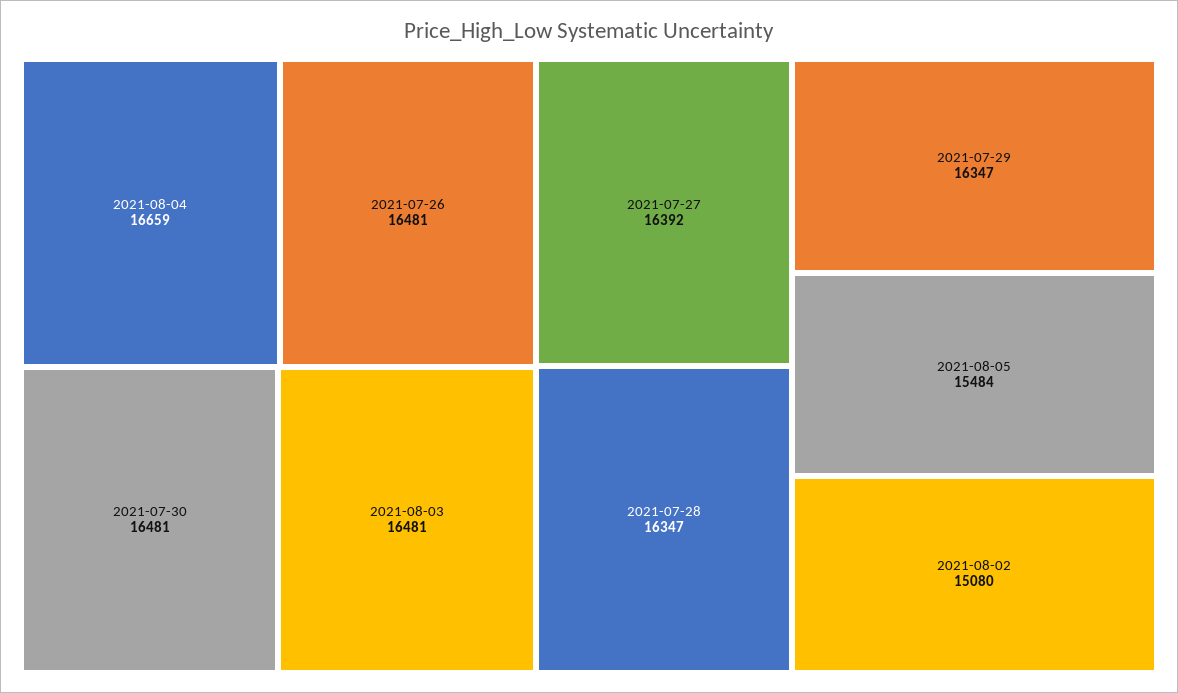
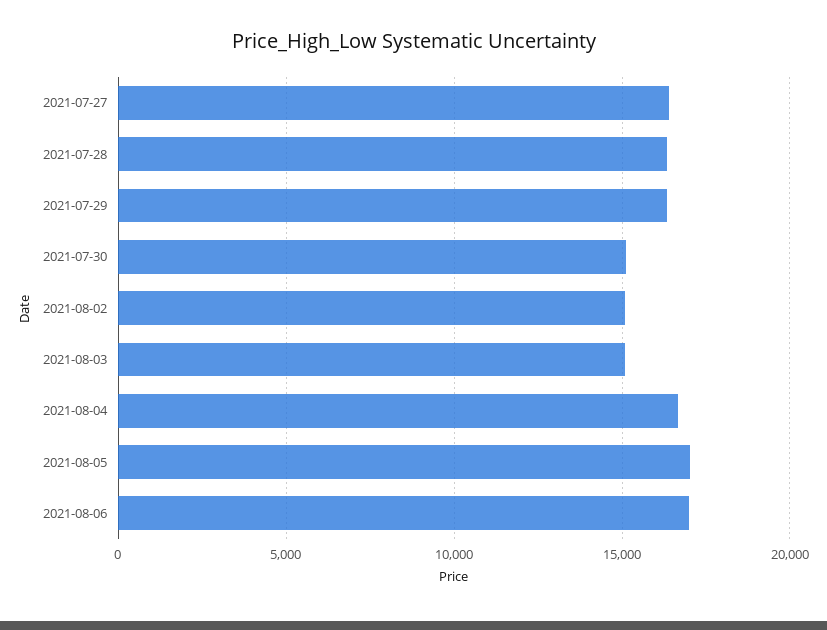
2021-07-26: 16481 -> none
2021-07-30: 16481 -> 15000
2021-08-03: 16481 -> 15000
2021-08-05: 15484 -> 17000
2021-08-06: none -> 17000

